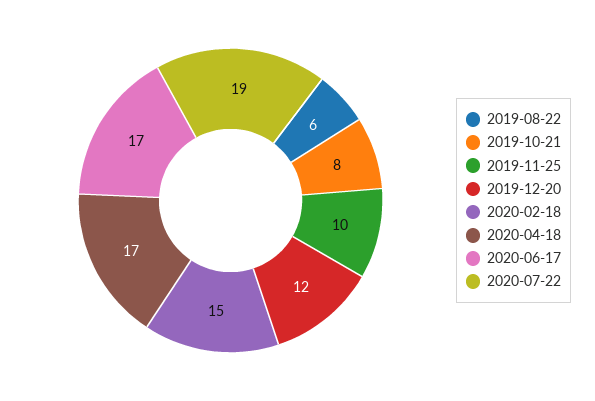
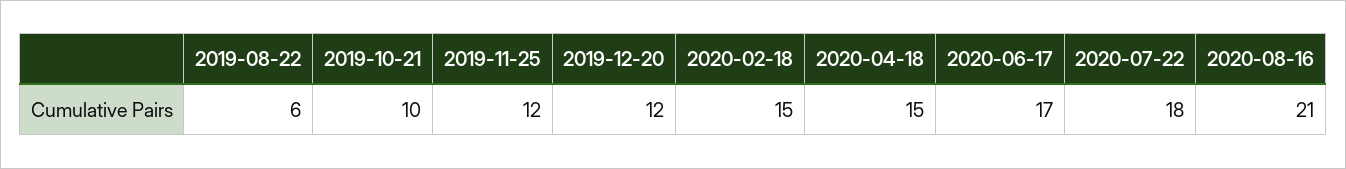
2019-10-21: 8 -> 10
2019-11-25: 10 -> 12
2020-04-18: 17 -> 15
2020-07-22: 19 -> 18
2020-08-16: none -> 21

